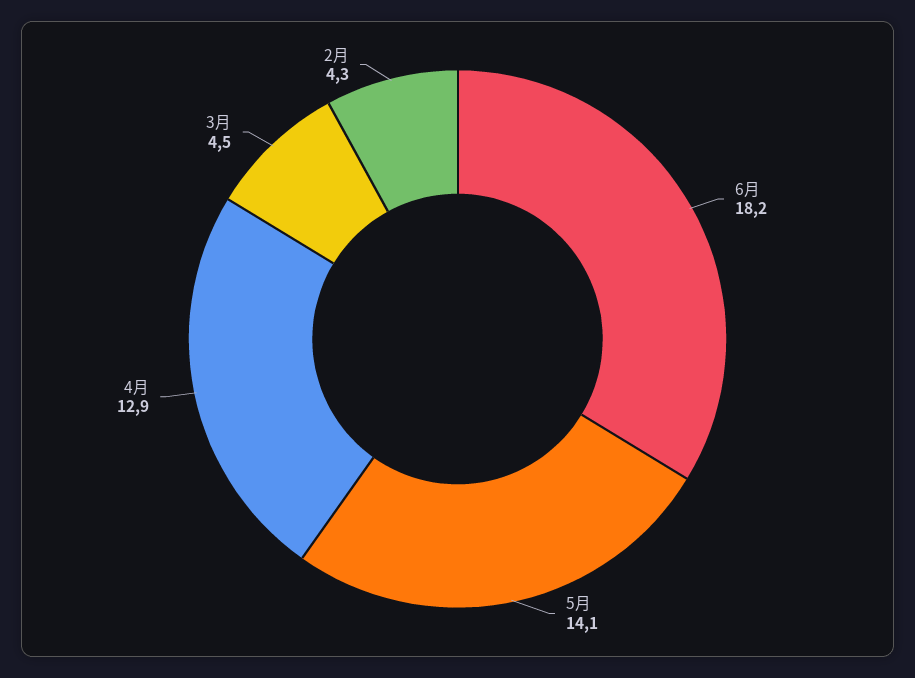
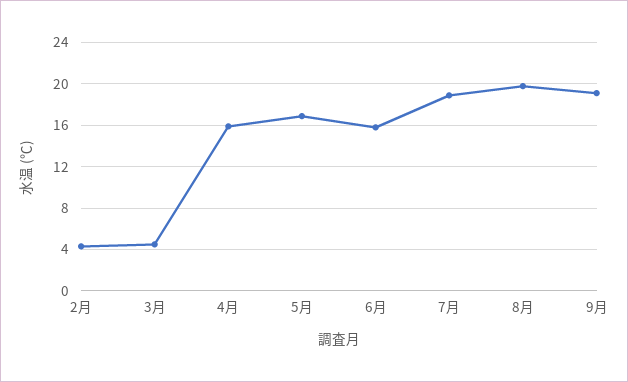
6月: 18.2 -> 16
5月: 14.1 -> 17
4月: 12.9 -> 16
7月: none -> 19
8月: none -> 20
9月: none -> 19

